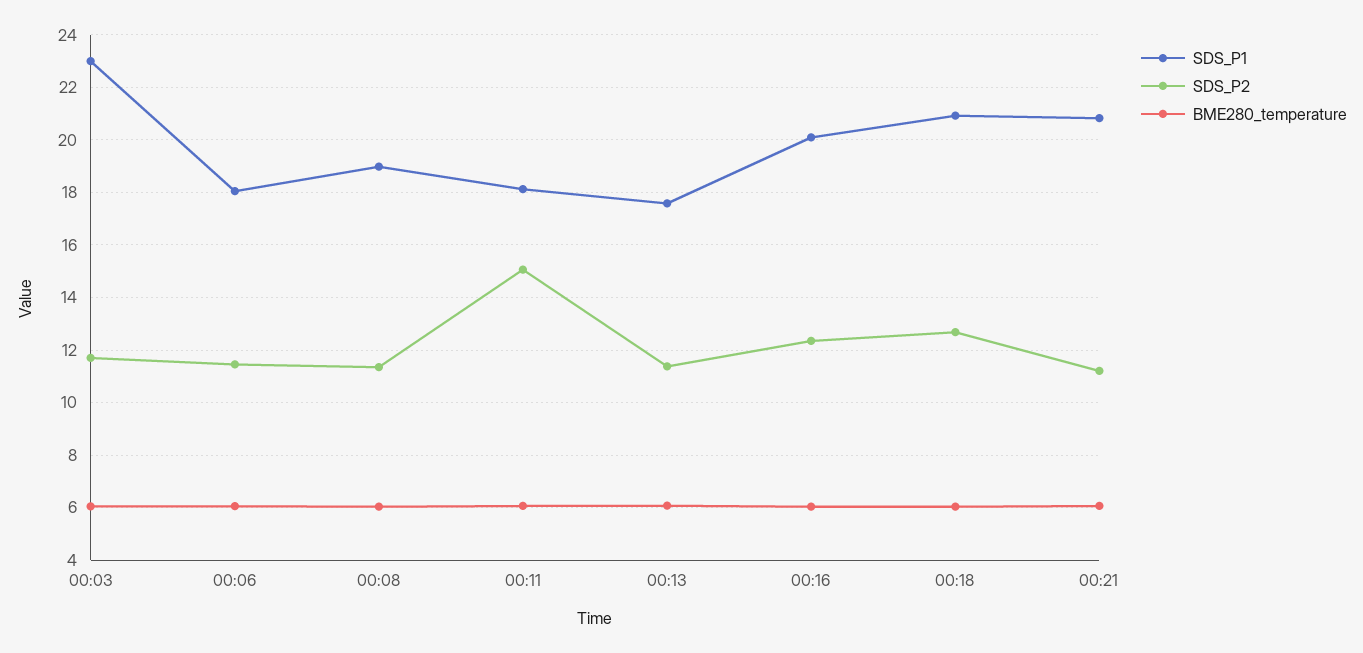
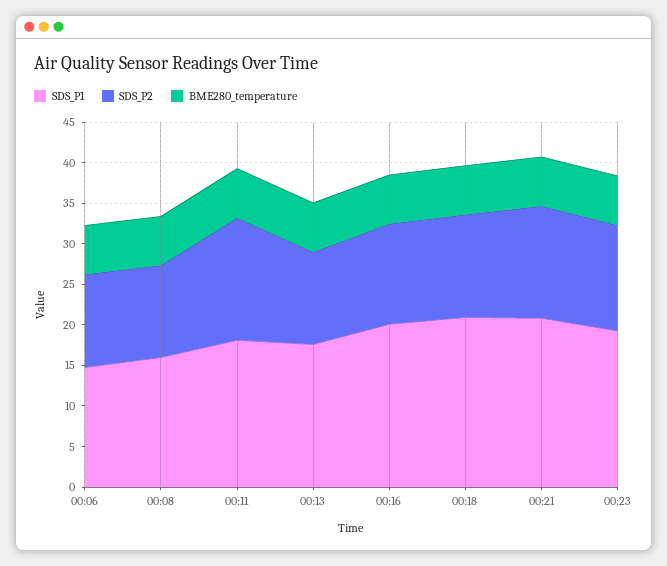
SDS_P1, 00:03: 23 -> none
SDS_P2, 00:03: 11.75 -> none
BME280_temperature, 00:03: 6 -> none
SDS_P1, 00:06: 18 -> 15
SDS_P1, 00:08: 19 -> 16
SDS_P2, 00:21: 11.25 -> 14
SDS_P1, 00:23: none -> 19
SDS_P2, 00:23: none -> 13
BME280_temperature, 00:23: none -> 6

